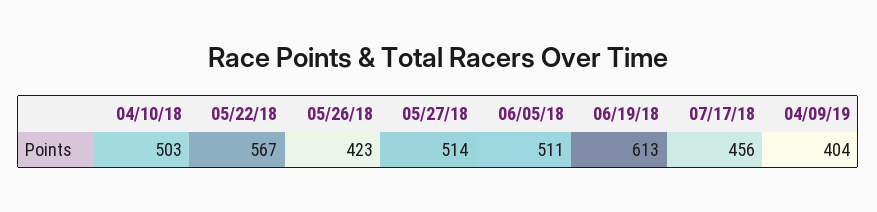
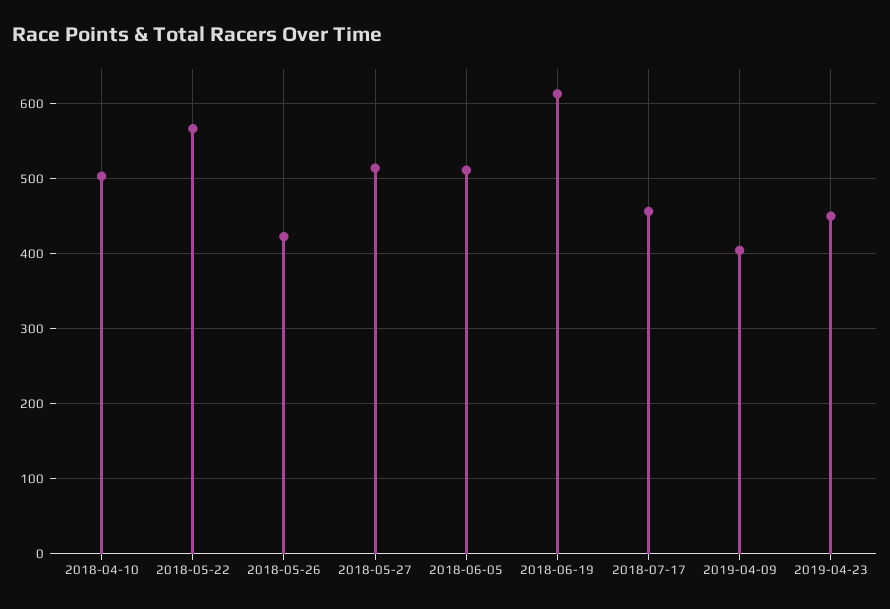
2019-04-23: none -> 450

